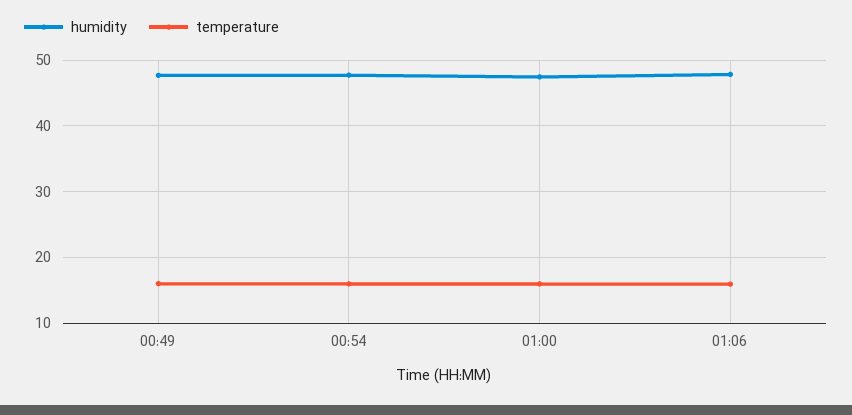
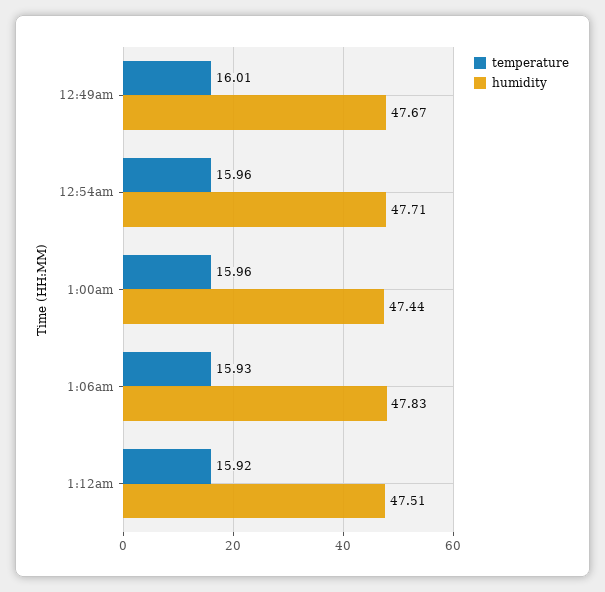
temperature, 1:12am: none -> 15.92
humidity, 1:12am: none -> 47.51

